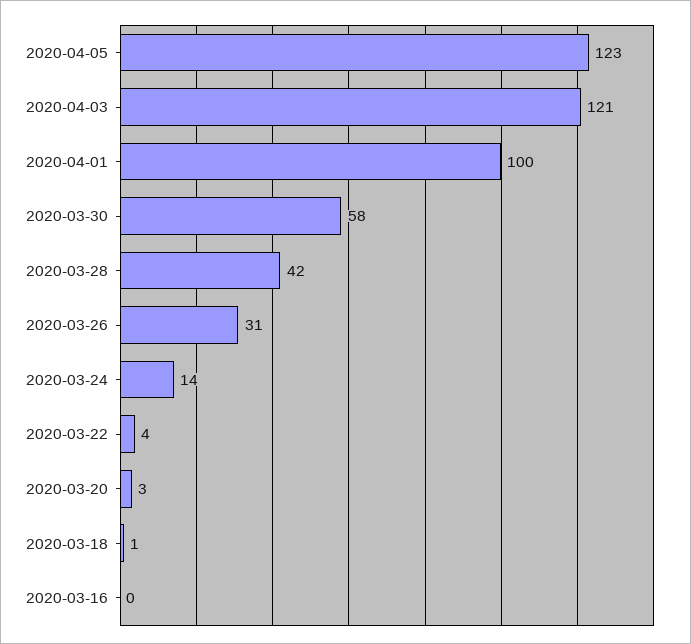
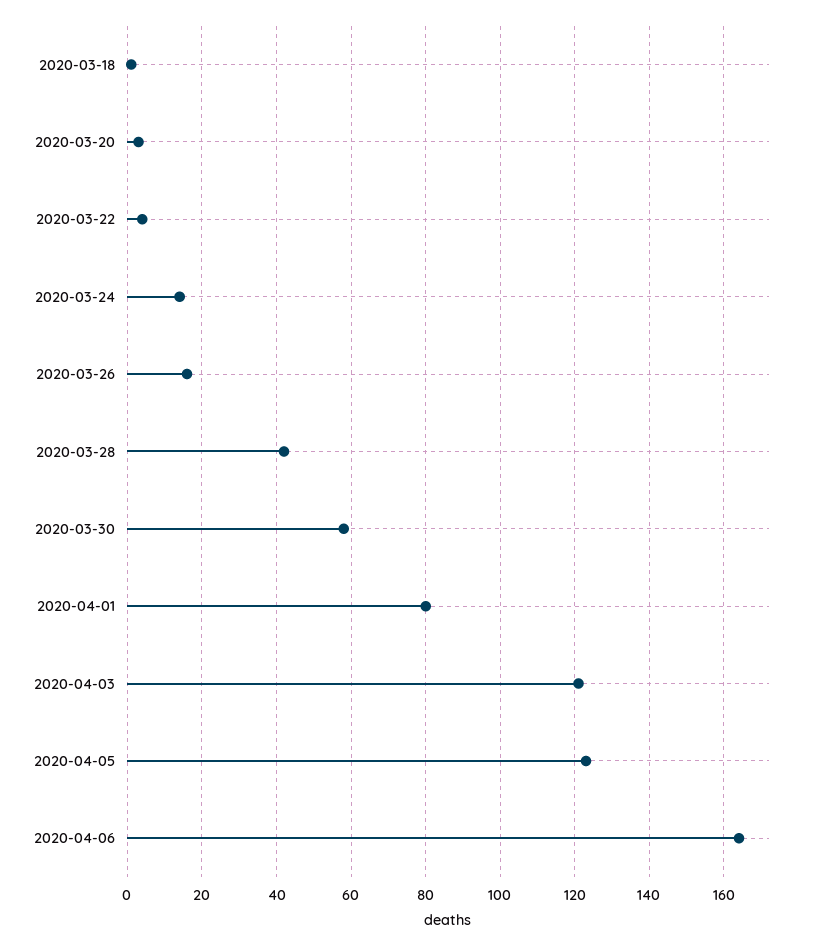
2020-04-01: 100 -> 80
2020-03-26: 31 -> 15
2020-03-16: 0 -> none
2020-04-06: none -> 165

